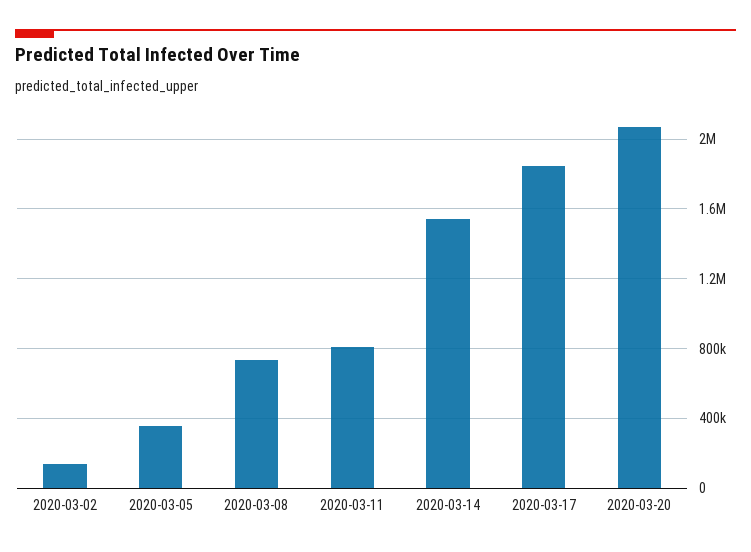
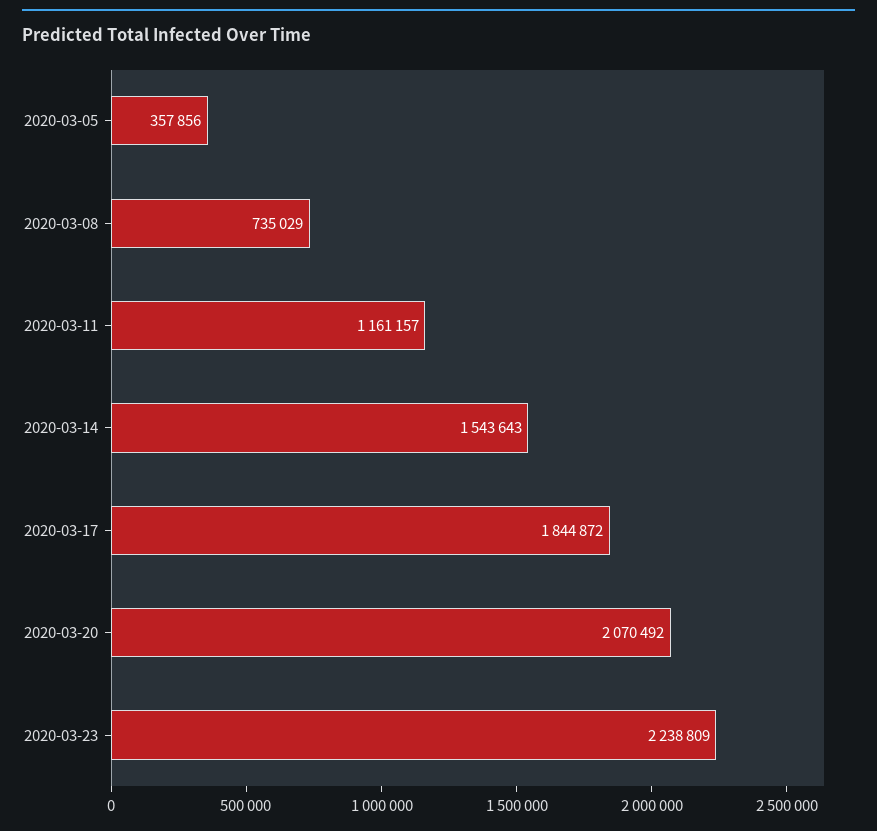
2020-03-02: 150000 -> none
2020-03-11: 800000 -> 1161157
2020-03-23: none -> 2238809

